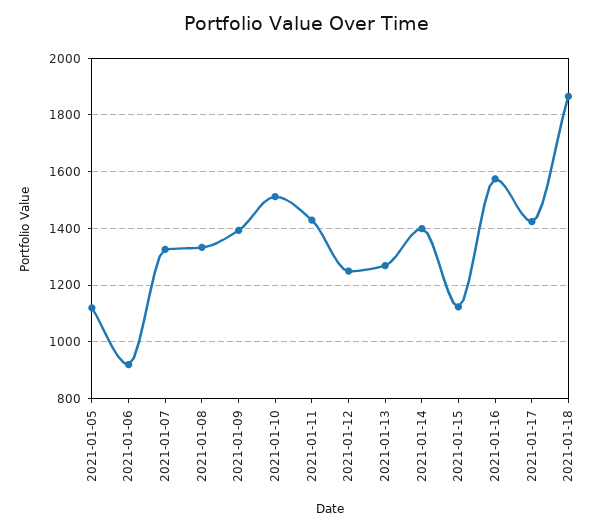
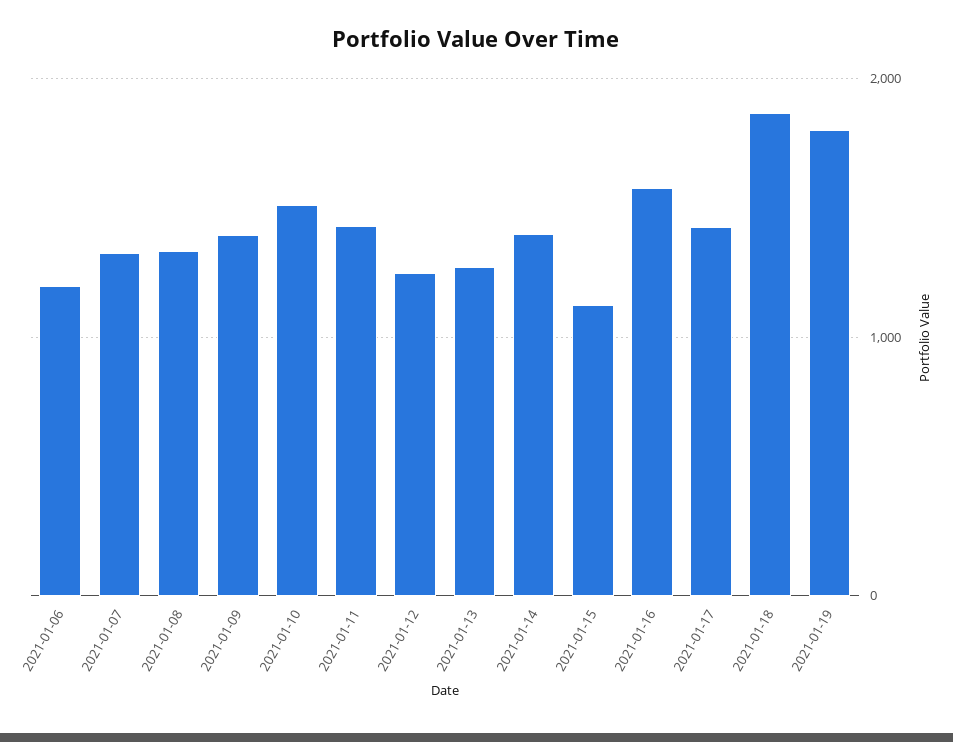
2021-01-05: 1125 -> none
2021-01-06: 925 -> 1200
2021-01-19: none -> 1800

